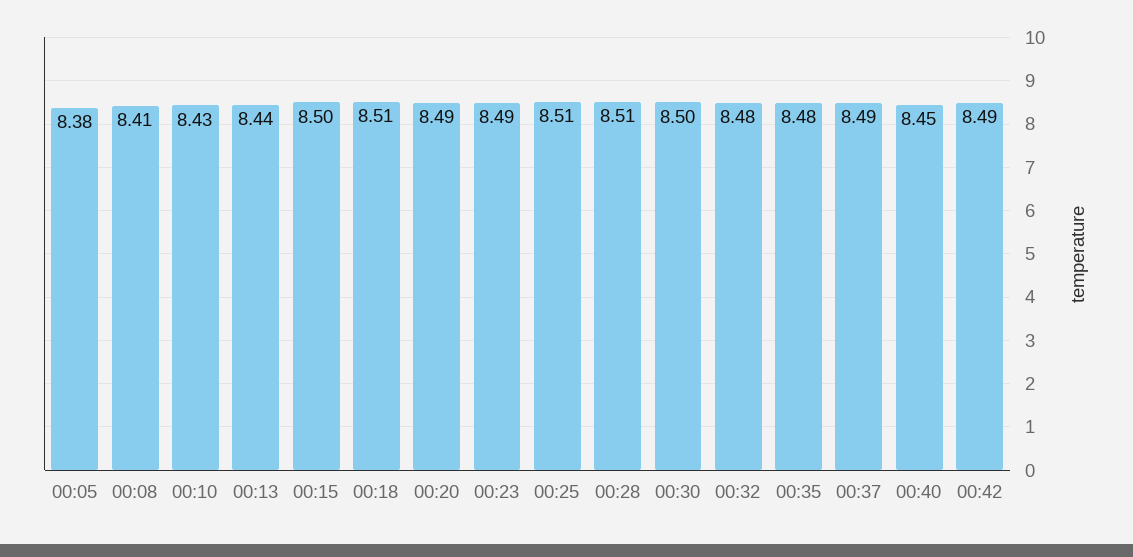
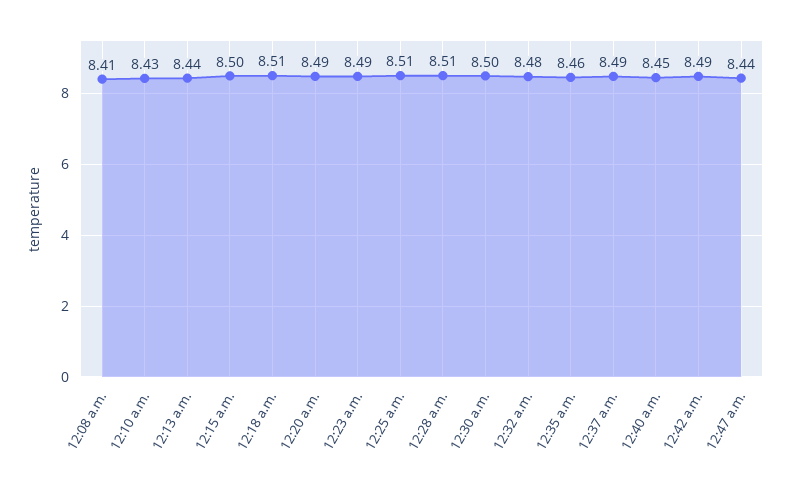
00:05: 8.38 -> none
00:35: 8.48 -> 8.46
12:47 a.m.: none -> 8.44

